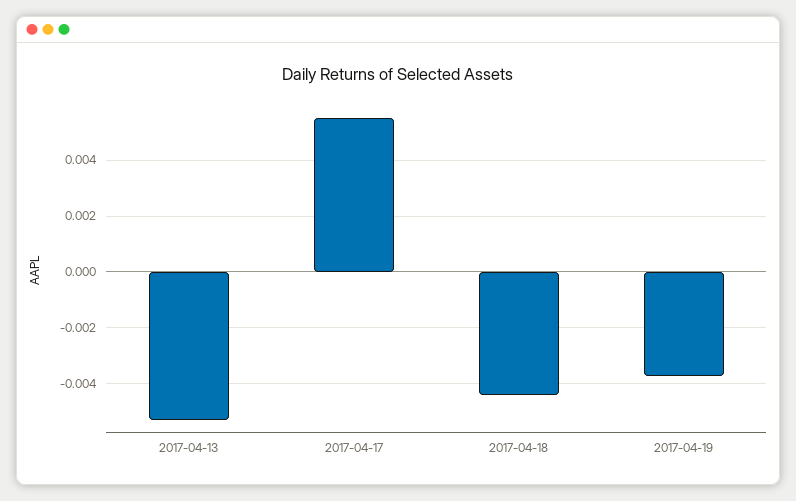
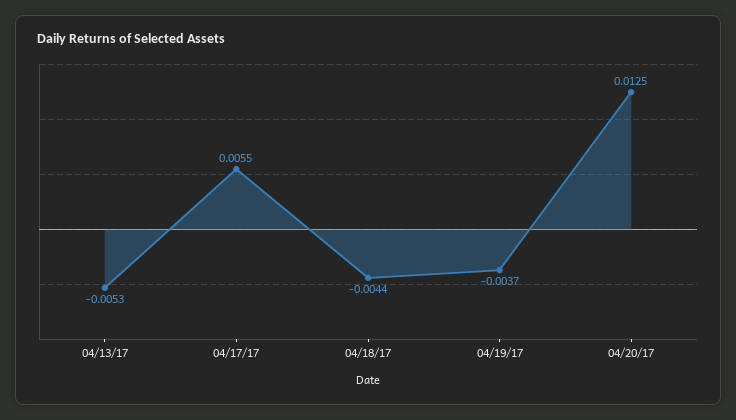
04/20/17: none -> 0.0125

